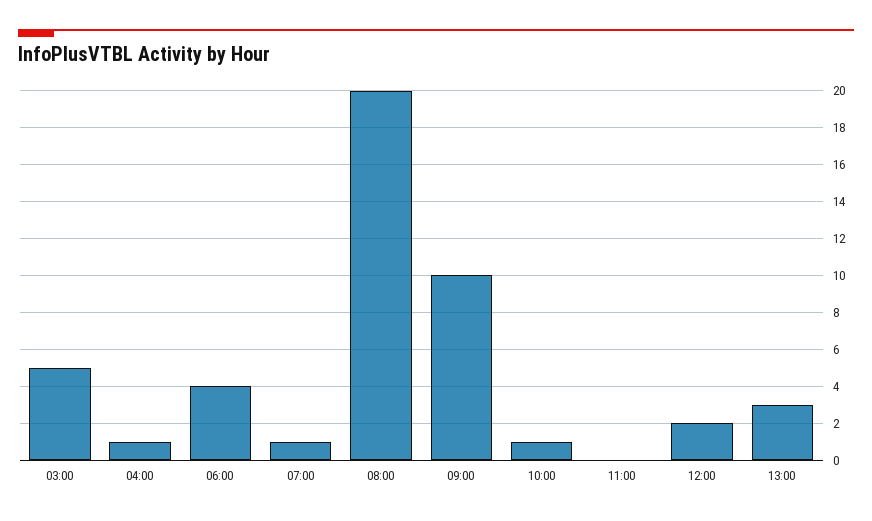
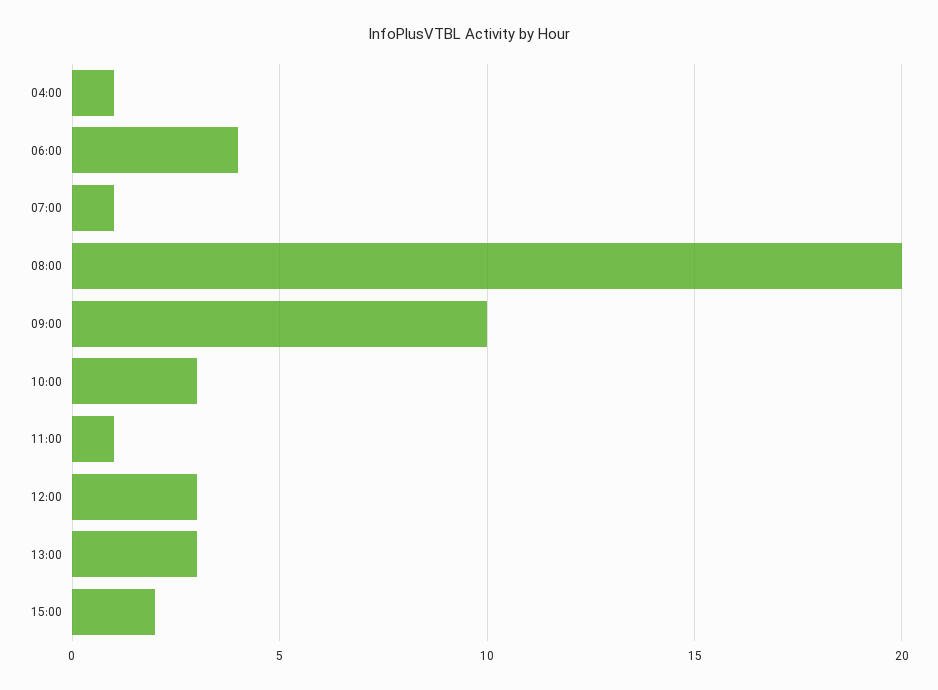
03:00: 5 -> none
10:00: 1 -> 3
11:00: 0 -> 1
12:00: 2 -> 3
15:00: none -> 2

